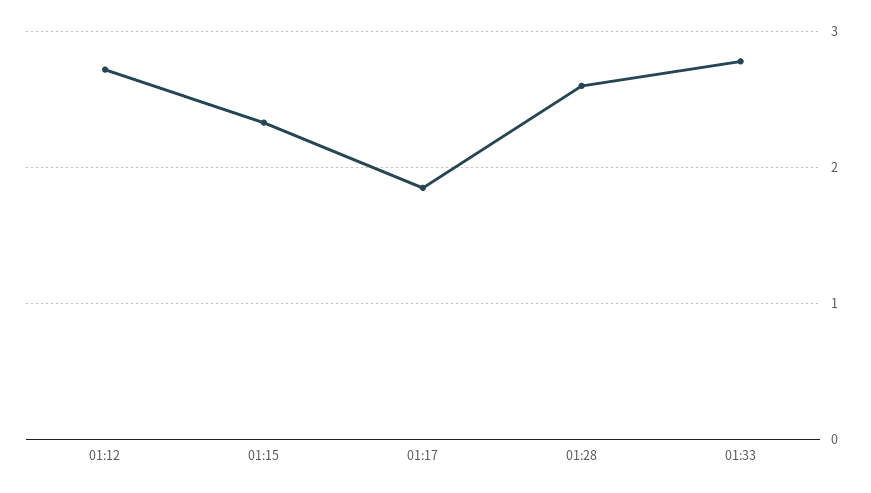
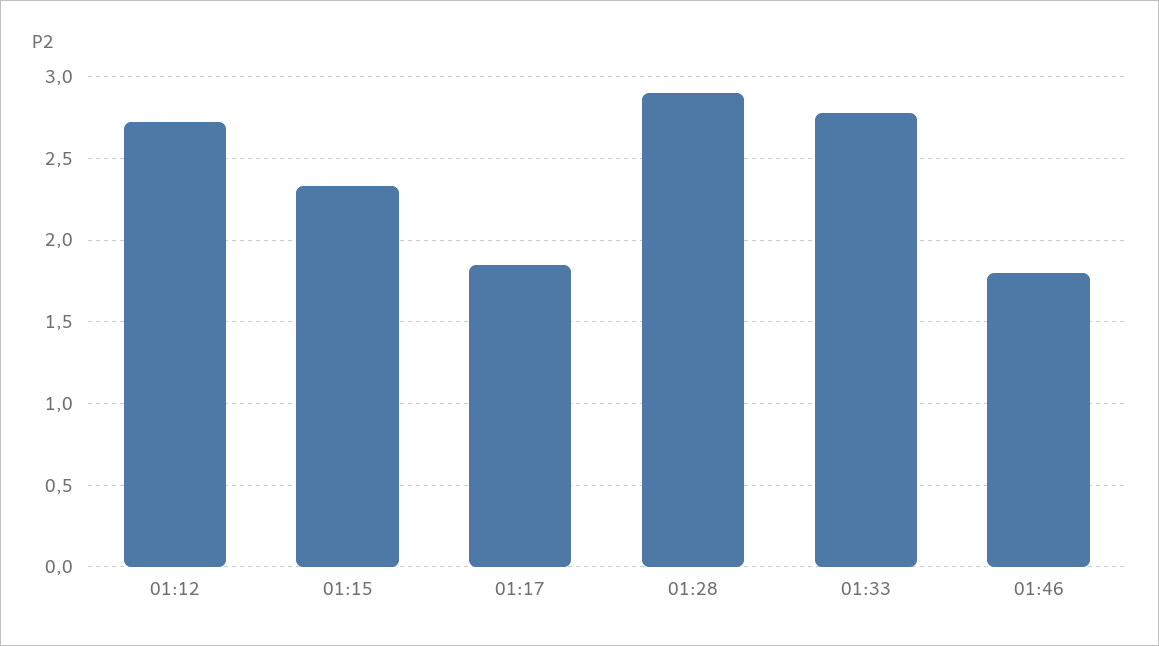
01:28: 2.6 -> 2.9
01:46: none -> 1.8

